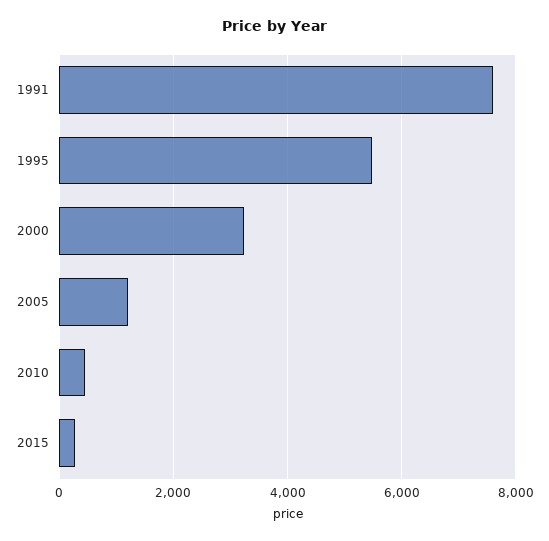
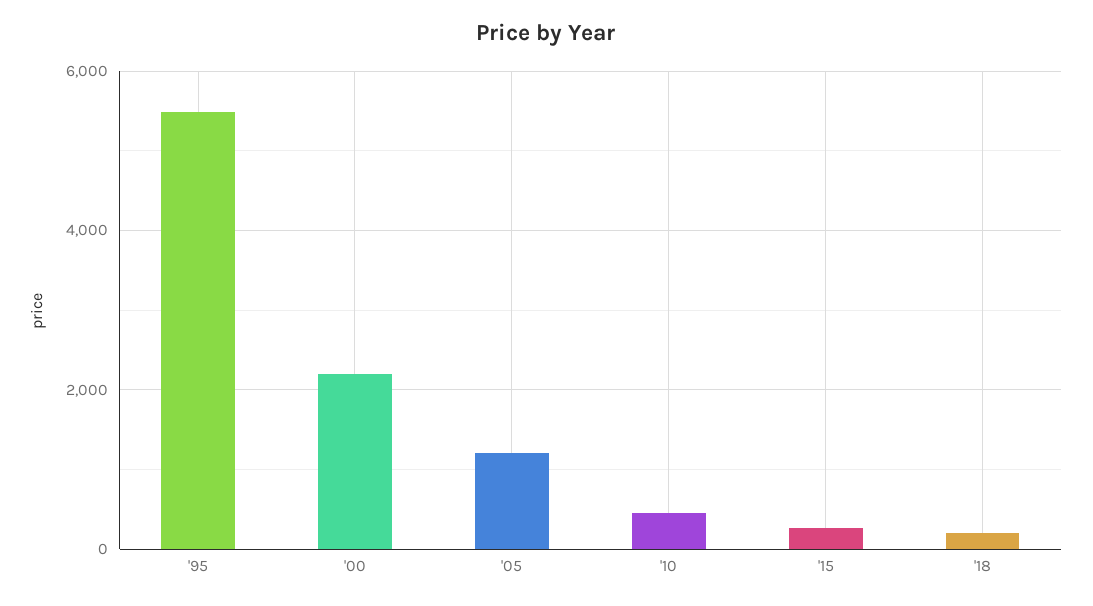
1991: 7600 -> none
2000: 3200 -> 2200
'18: none -> 200

